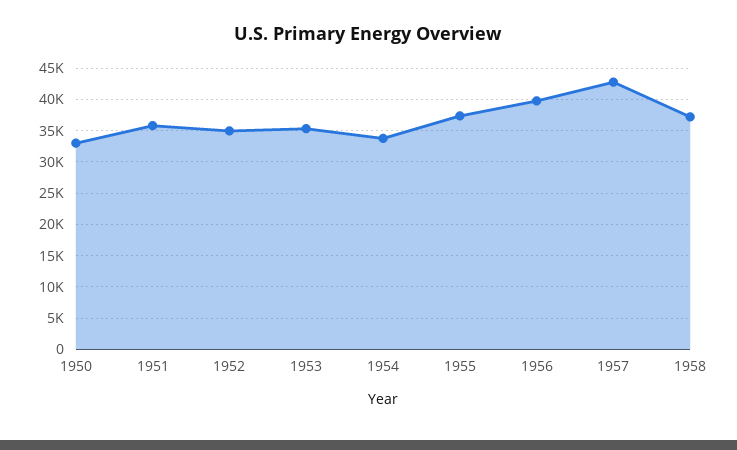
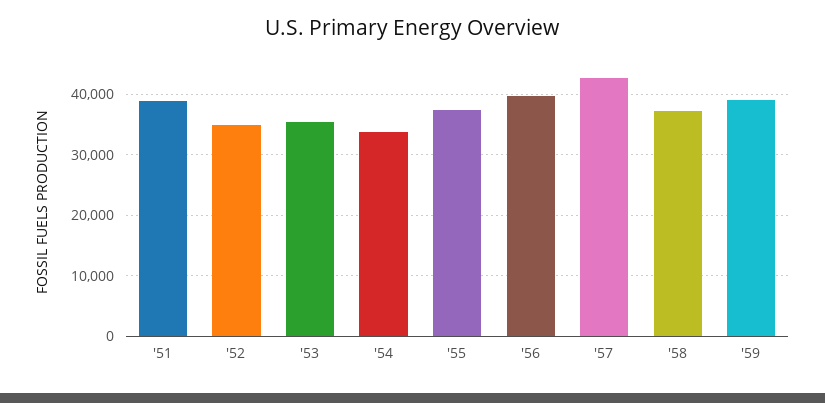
1950: 33000 -> none
1951: 36000 -> 39000
'59: none -> 39000

